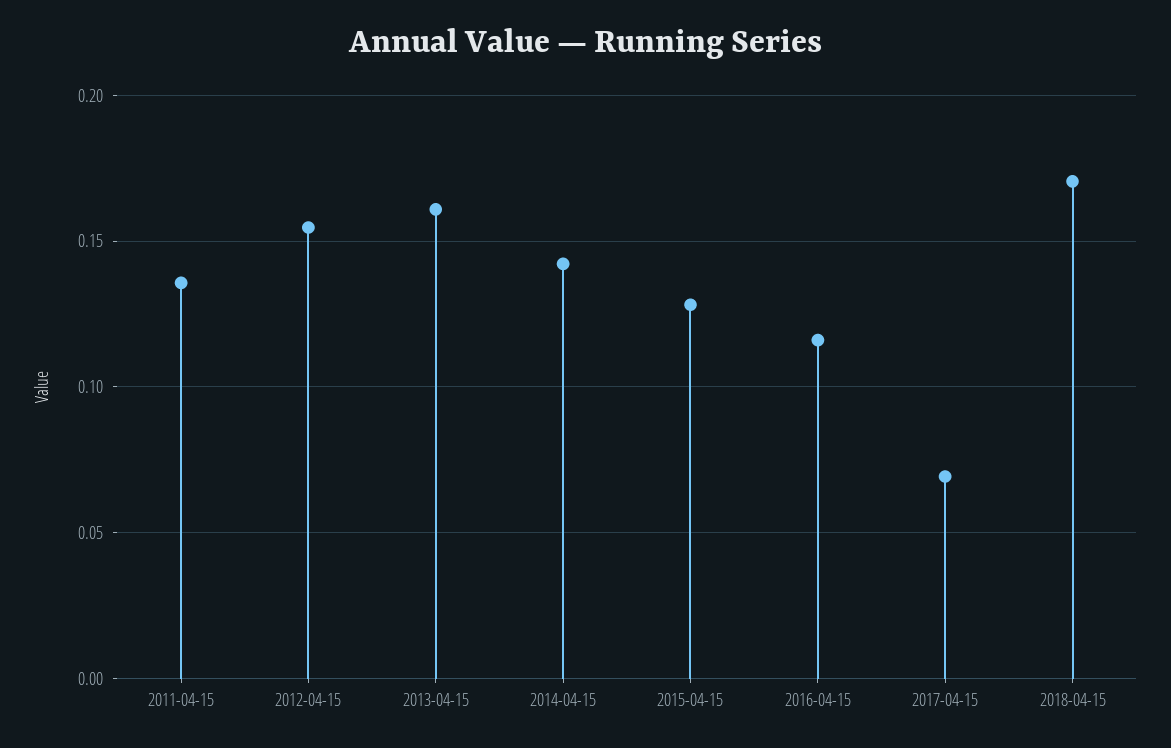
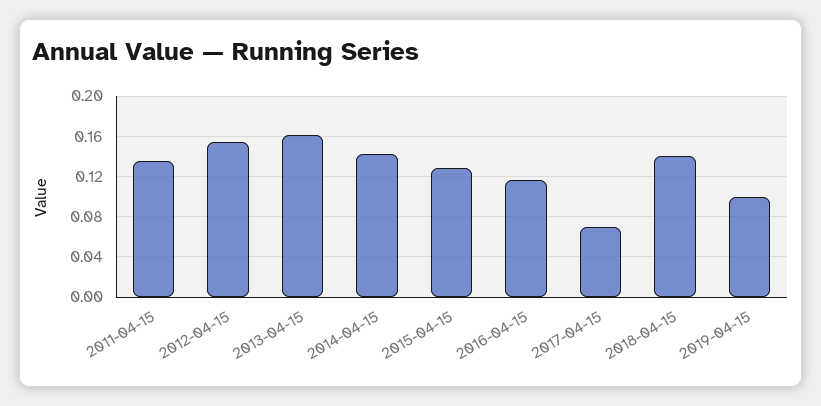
2018-04-15: 0.17 -> 0.14
2019-04-15: none -> 0.1

